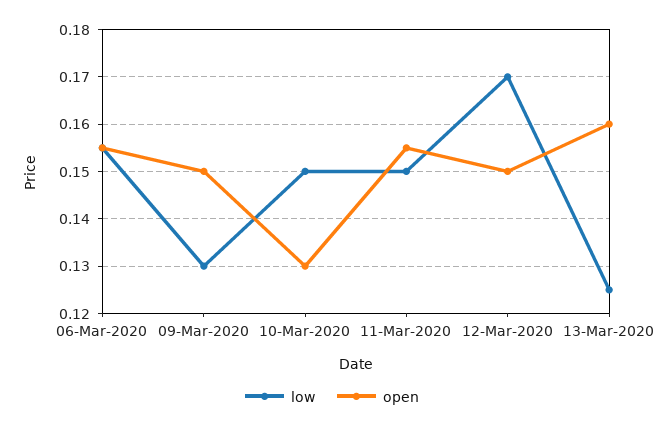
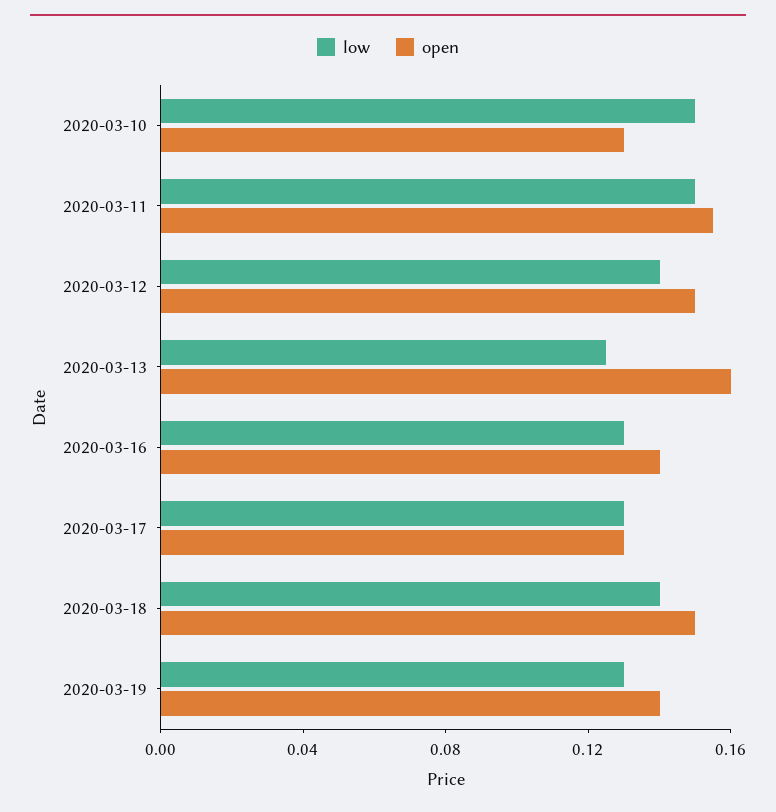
low, 06-Mar-2020: 0.155 -> none
open, 06-Mar-2020: 0.155 -> none
low, 09-Mar-2020: 0.13 -> none
open, 09-Mar-2020: 0.15 -> none
low, 12-Mar-2020: 0.17 -> 0.14
low, 2020-03-16: none -> 0.13
open, 2020-03-16: none -> 0.14
low, 2020-03-17: none -> 0.13
open, 2020-03-17: none -> 0.13
low, 2020-03-18: none -> 0.14
open, 2020-03-18: none -> 0.15
low, 2020-03-19: none -> 0.13
open, 2020-03-19: none -> 0.14

